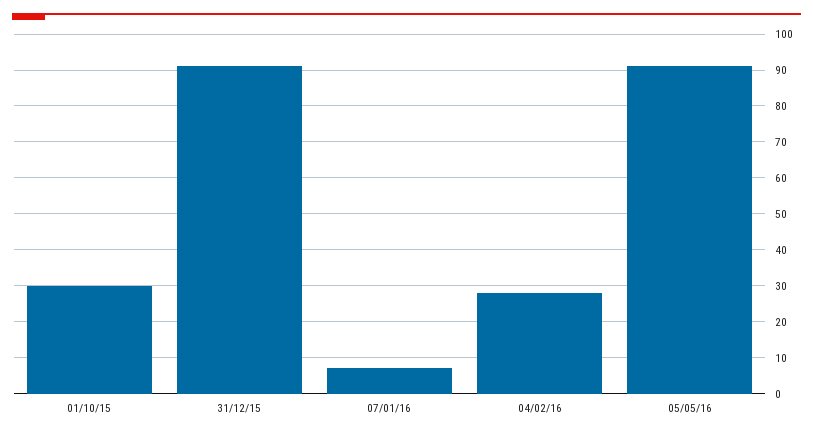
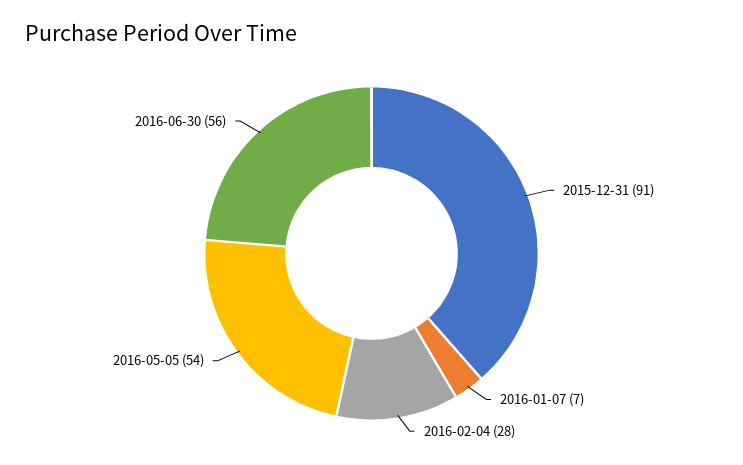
01/10/15: 30 -> none
05/05/16: 90 -> 54
2016-06-30: none -> 56

